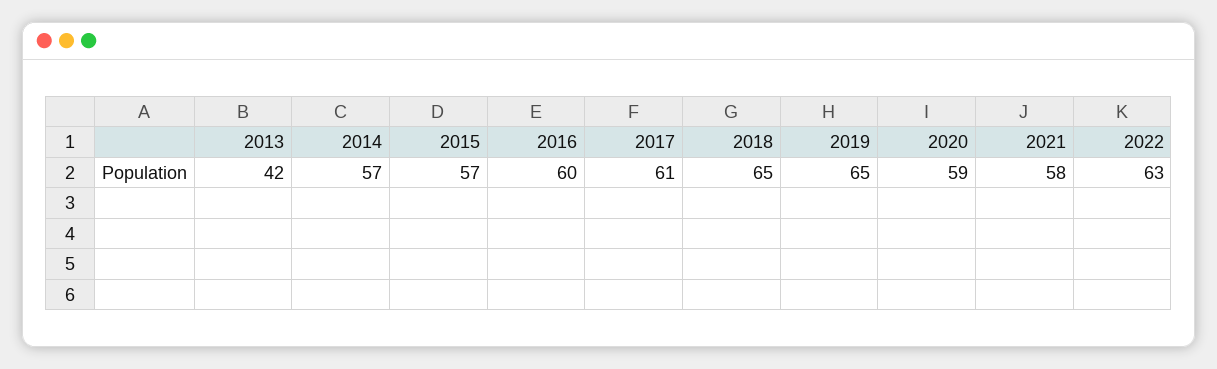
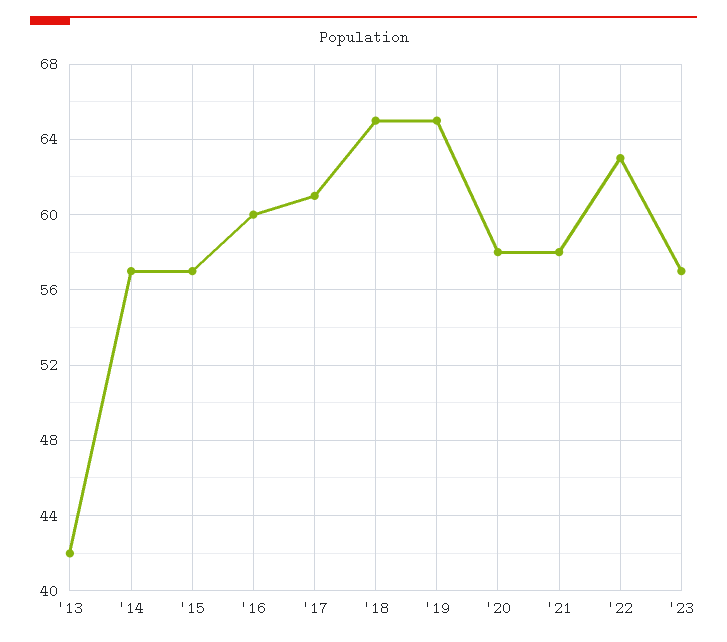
2020: 59 -> 58
'23: none -> 57

